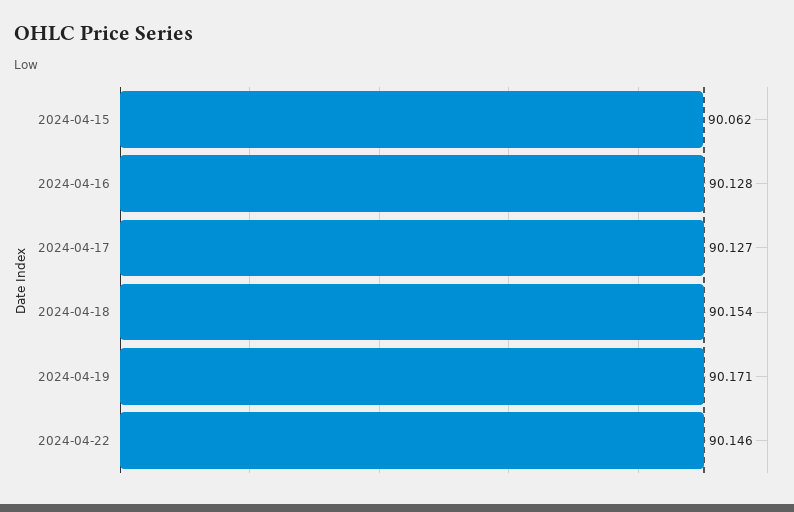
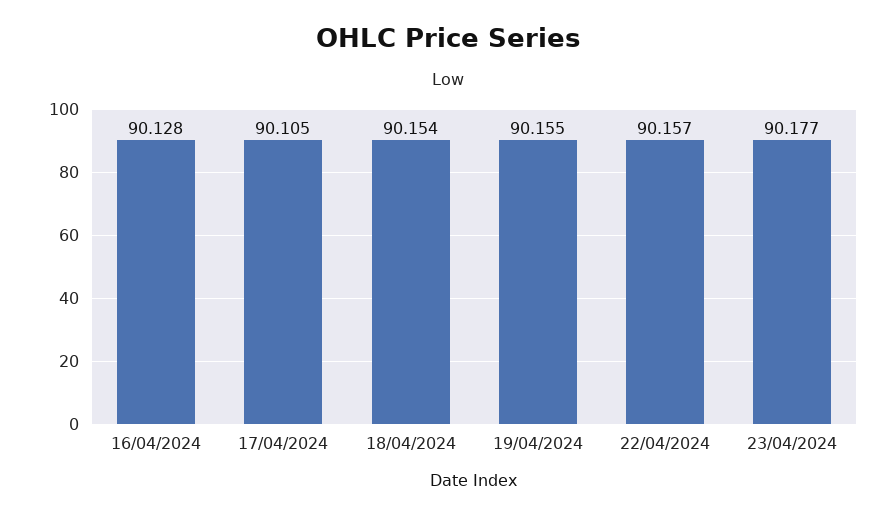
2024-04-15: 90.062 -> none
2024-04-17: 90.127 -> 90.105
2024-04-19: 90.171 -> 90.155
2024-04-22: 90.146 -> 90.157
23/04/2024: none -> 90.177

